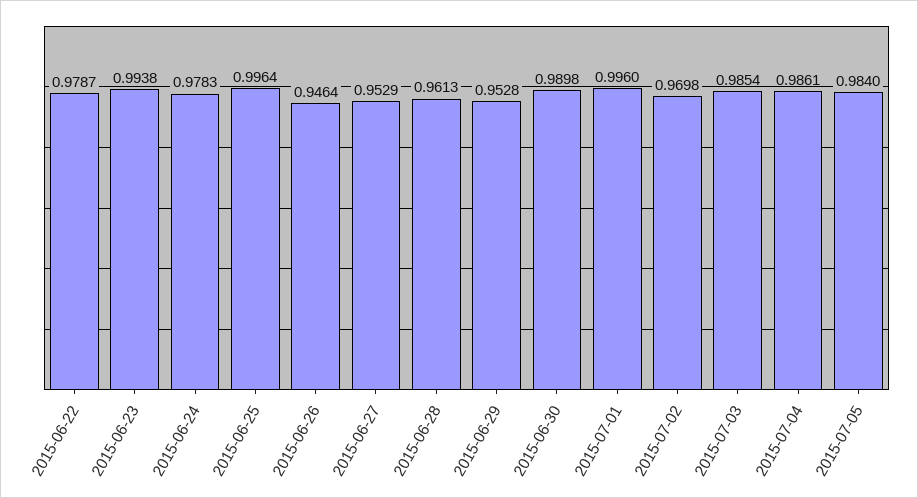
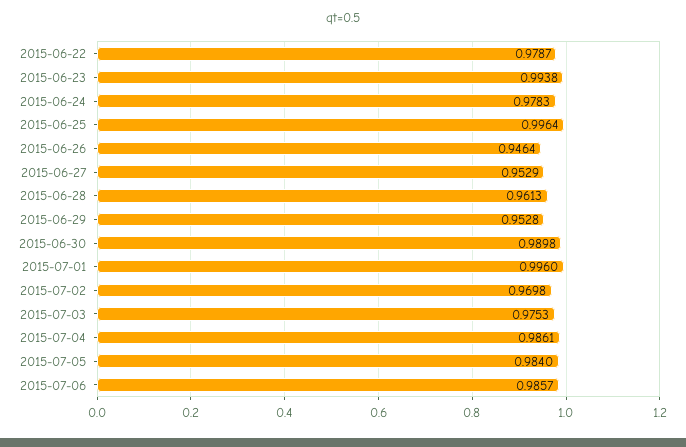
2015-07-03: 0.9854 -> 0.9753
2015-07-06: none -> 0.9857

